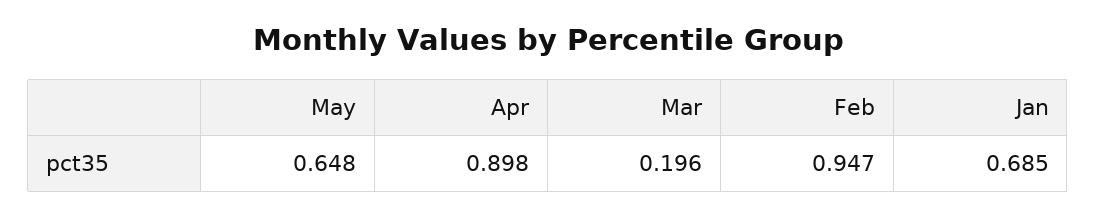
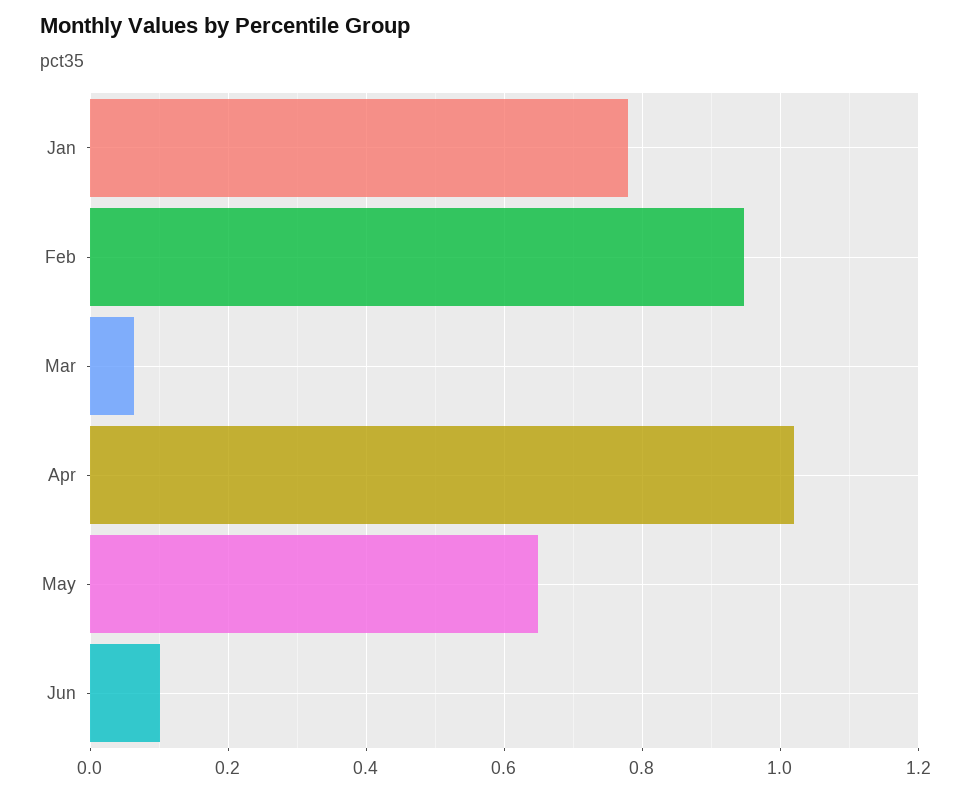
Apr: 0.898 -> 1.02
Mar: 0.196 -> 0.06
Jan: 0.685 -> 0.78
Jun: none -> 0.1

